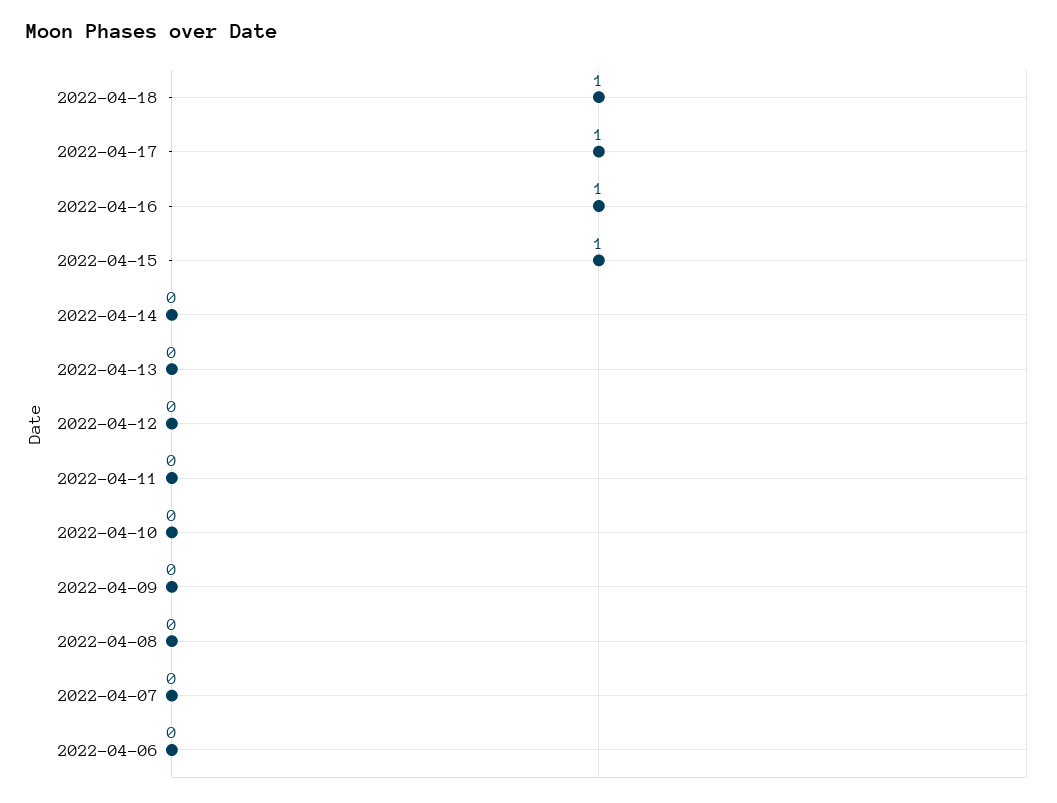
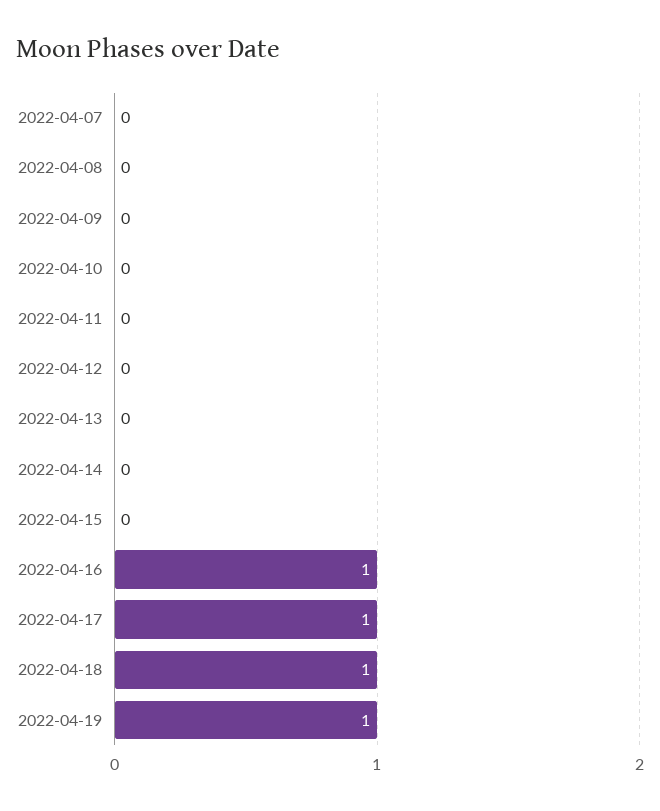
2022-04-15: 1 -> 0
2022-04-06: 0 -> none
2022-04-19: none -> 1

